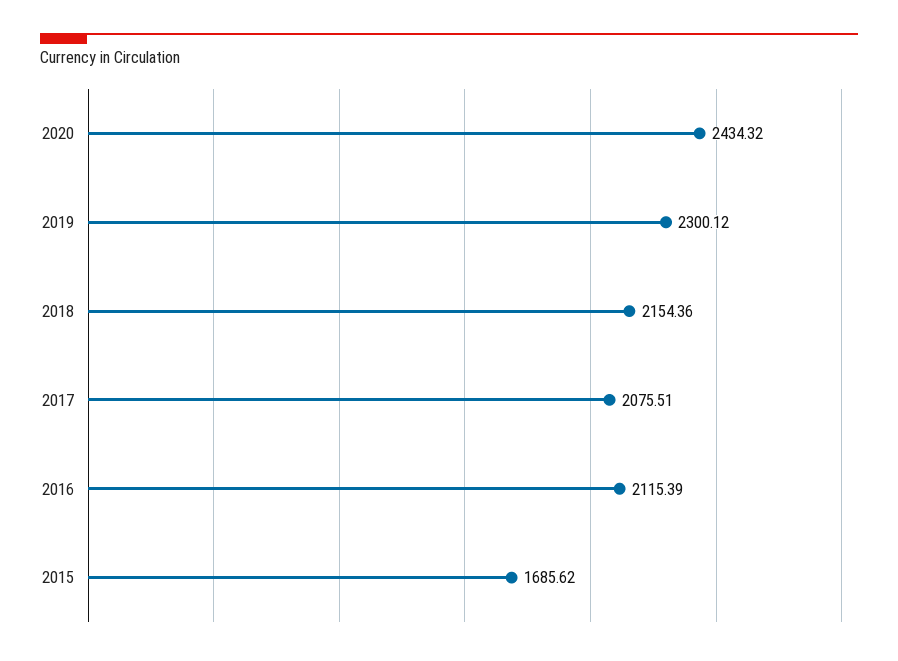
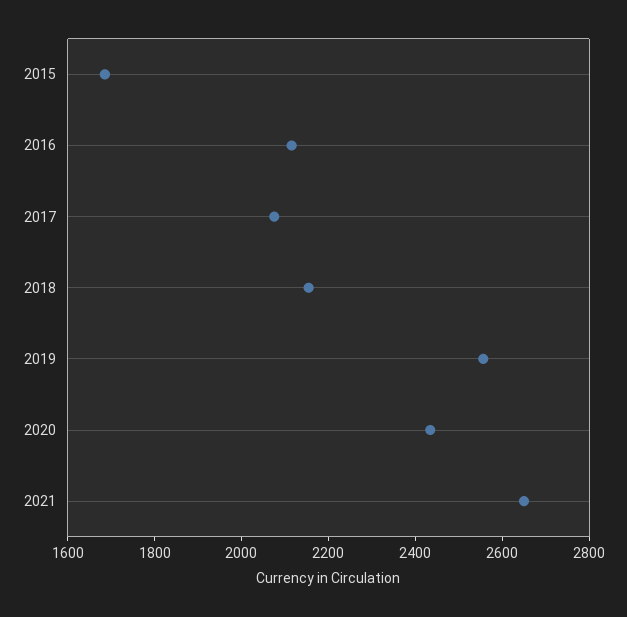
2019: 2300.12 -> 2550
2021: none -> 2650

